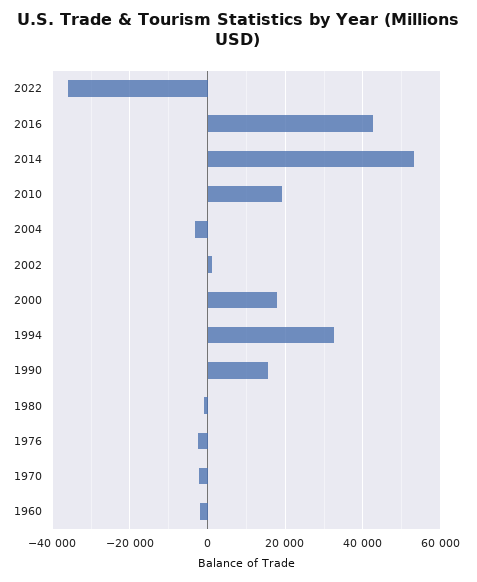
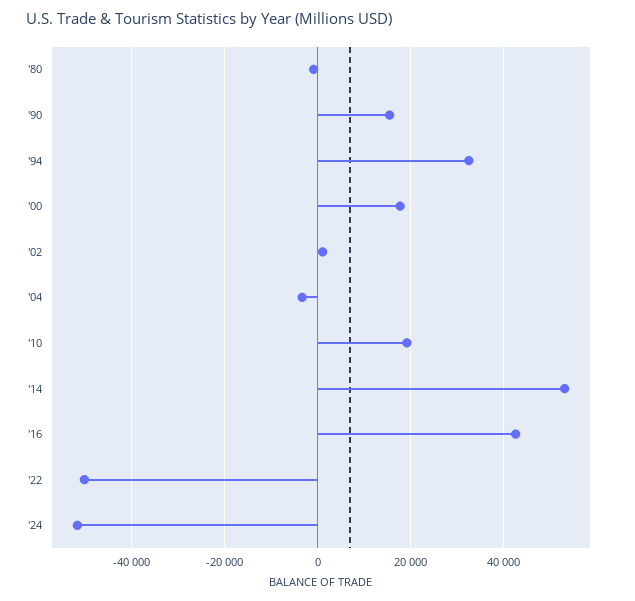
2022: -36000 -> -50000
1976: -2000 -> none
1970: -2000 -> none
1960: -2000 -> none
'24: none -> -52000

